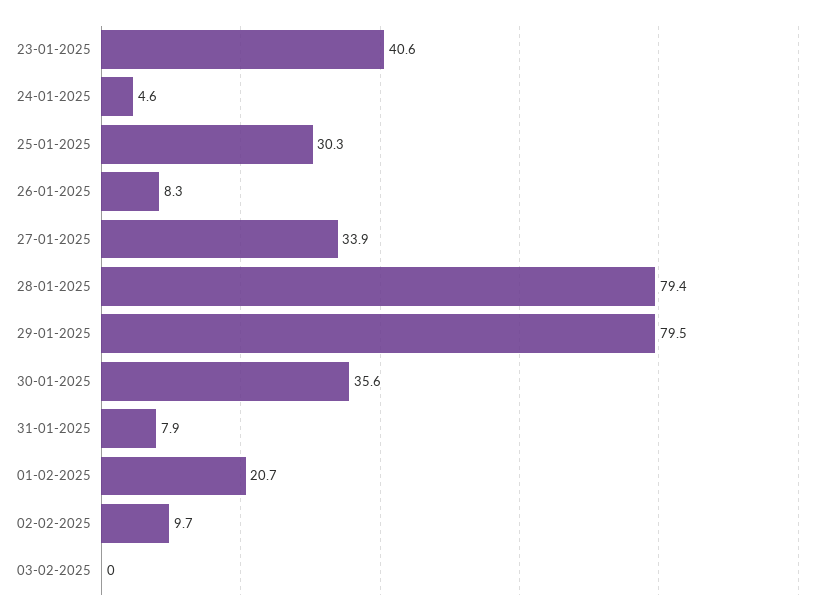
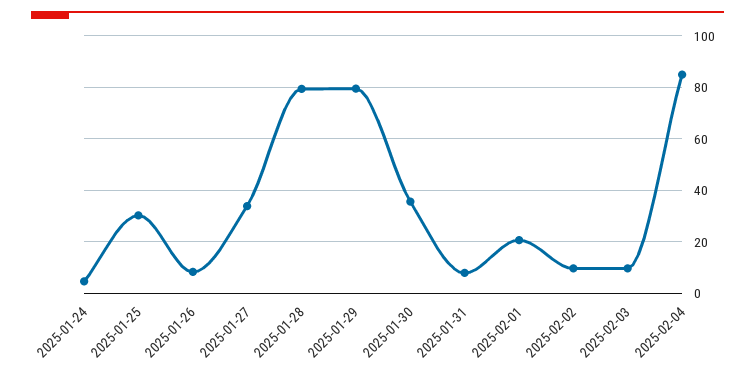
23-01-2025: 40.6 -> none
03-02-2025: 0 -> 10
2025-02-04: none -> 85

